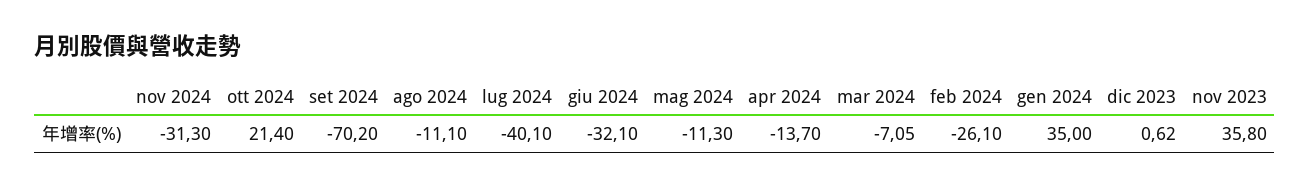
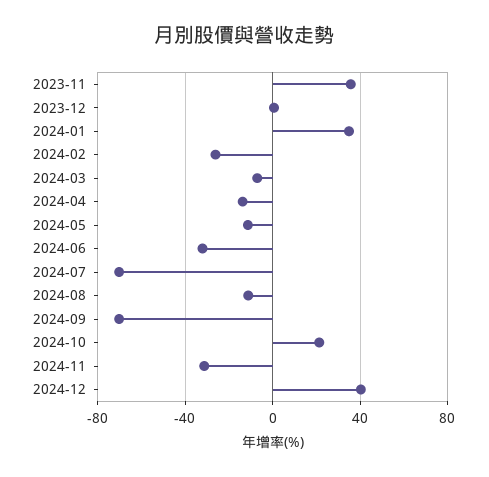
lug 2024: -40.1 -> -70
2024-12: none -> 40

